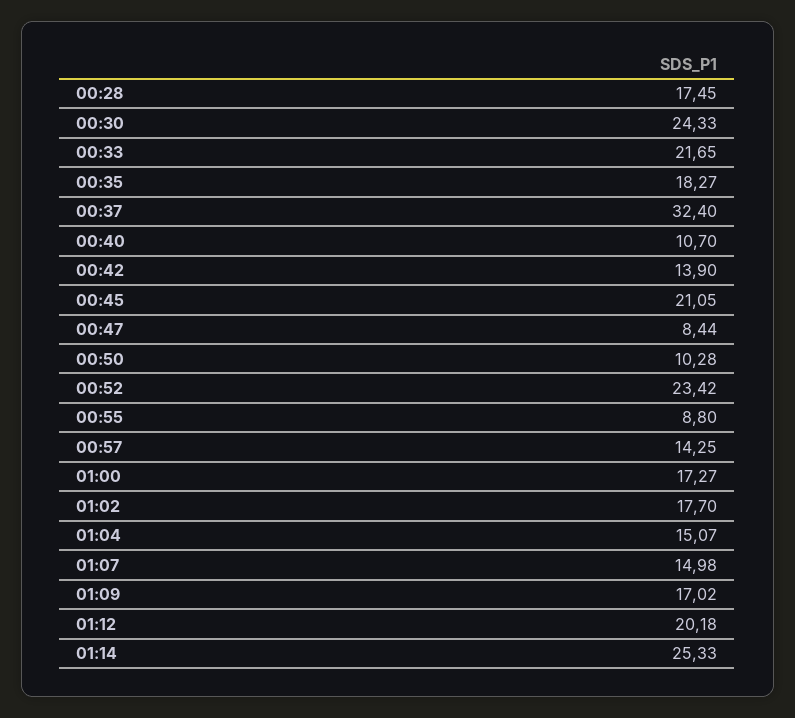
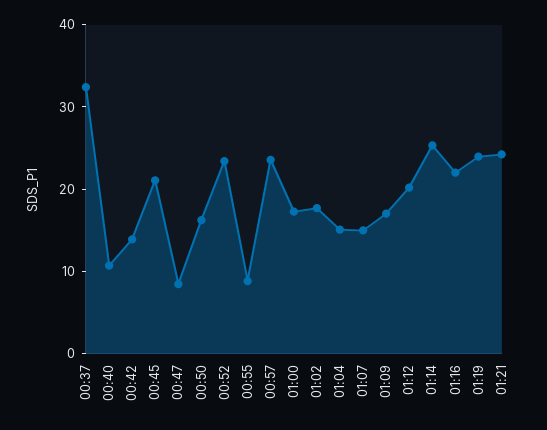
00:28: 17.45 -> none
00:30: 24.33 -> none
00:33: 21.65 -> none
00:35: 18.27 -> none
00:50: 10.28 -> 16
00:57: 14.25 -> 24
01:16: none -> 22
01:19: none -> 24
01:21: none -> 24

